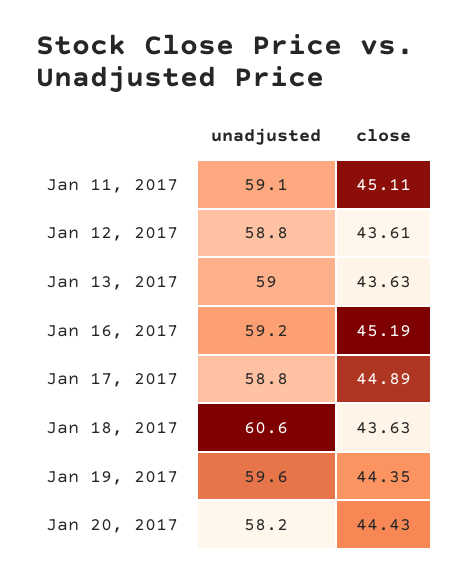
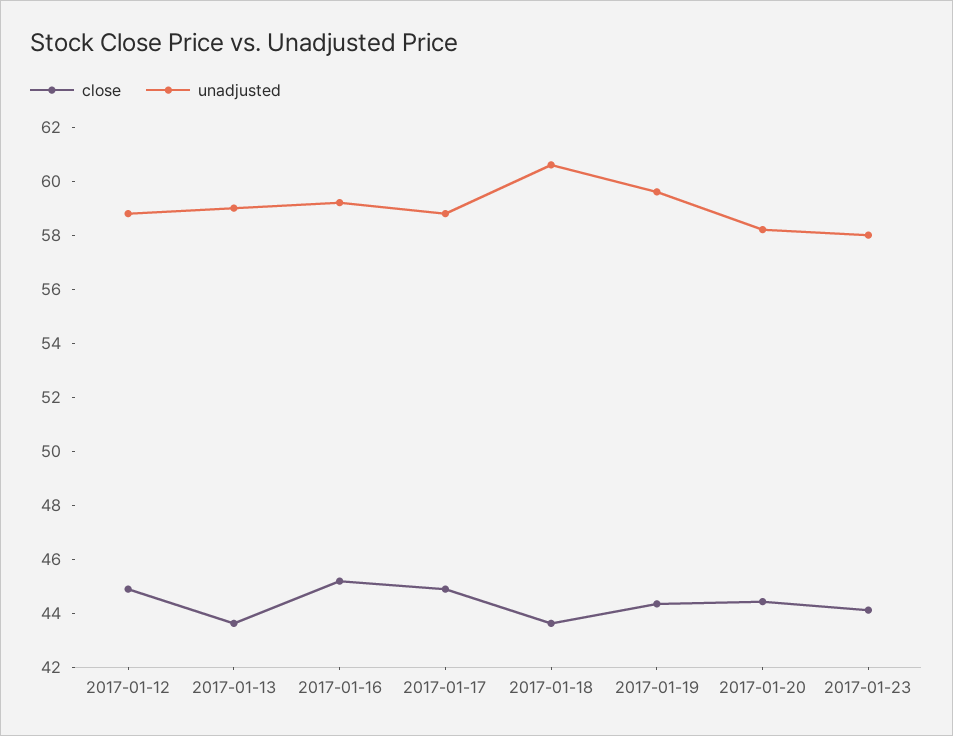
unadjusted, Jan 11, 2017: 59.1 -> none
close, Jan 11, 2017: 45.11 -> none
close, Jan 12, 2017: 43.61 -> 45
close, 2017-01-23: none -> 44
unadjusted, 2017-01-23: none -> 58

